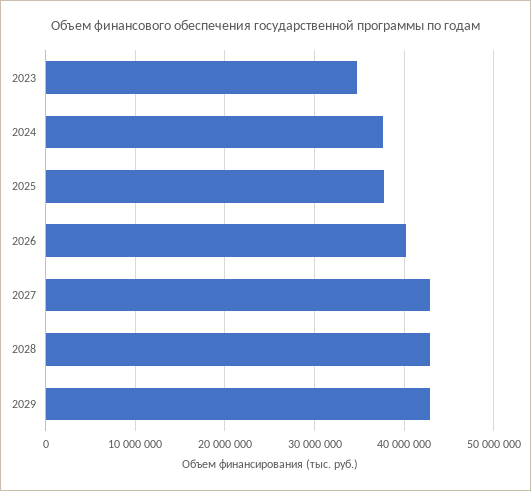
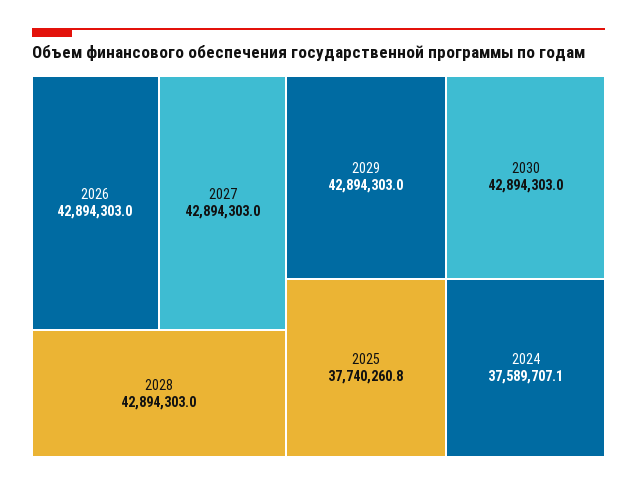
2023: 35000000 -> none
2026: 40000000 -> 42894303
2030: none -> 42894303

